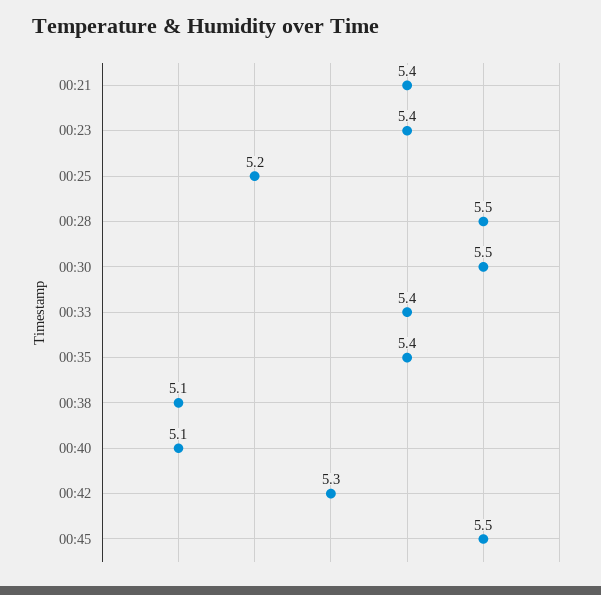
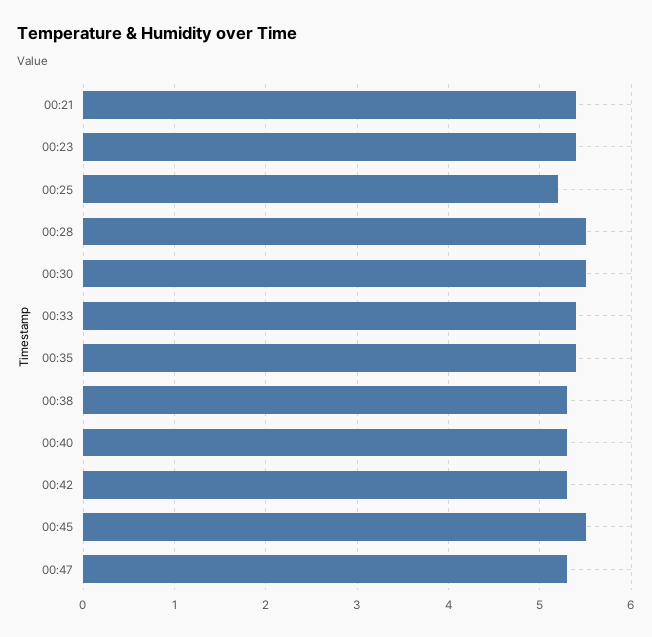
00:38: 5.1 -> 5.3
00:40: 5.1 -> 5.3
00:47: none -> 5.3

